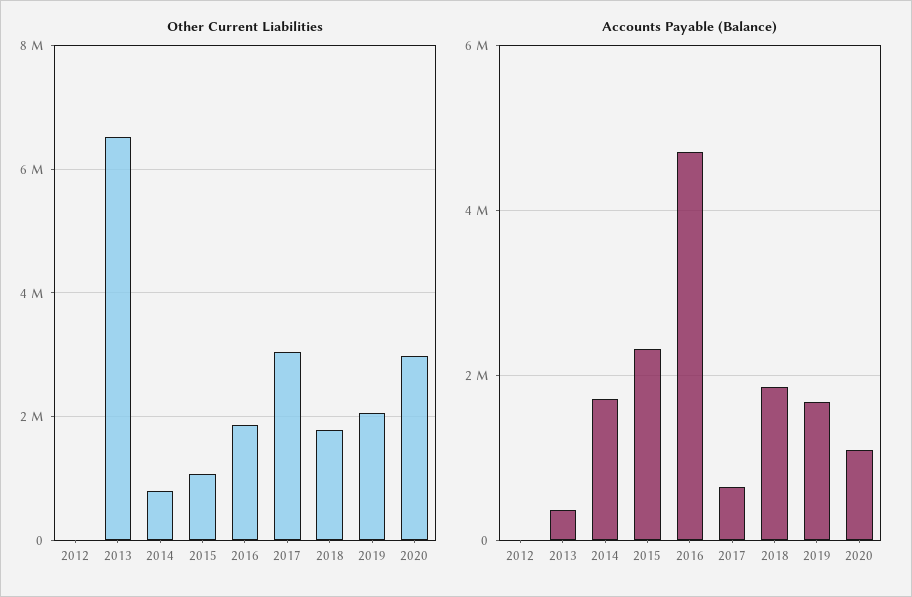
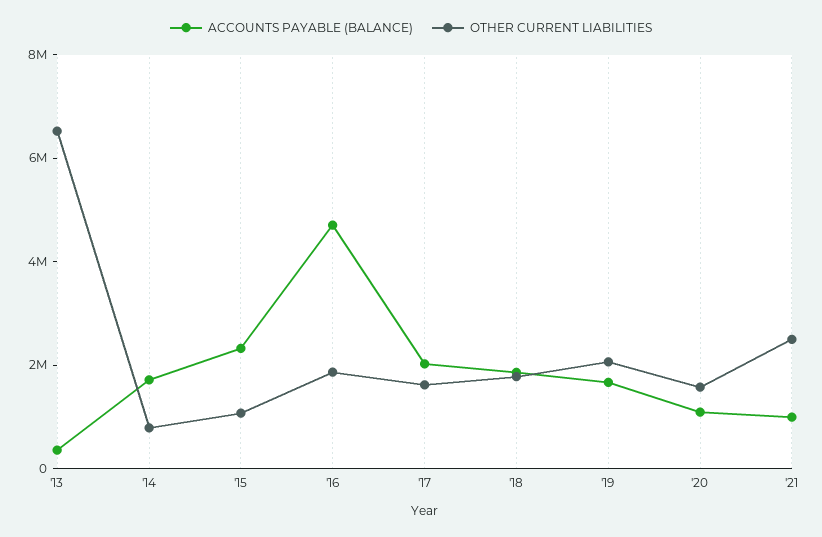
Other Current Liabilities, 2012: 0 -> none
Other Current Liabilities, 2017: 3000000 -> 1500000
Other Current Liabilities, 2020: 3000000 -> 1500000
Accounts Payable (Balance), 2012: 0 -> none
Accounts Payable (Balance), 2017: 600000 -> 2000000
Accounts Payable (Balance), '21: none -> 1000000
Other Current Liabilities, '21: none -> 2500000

